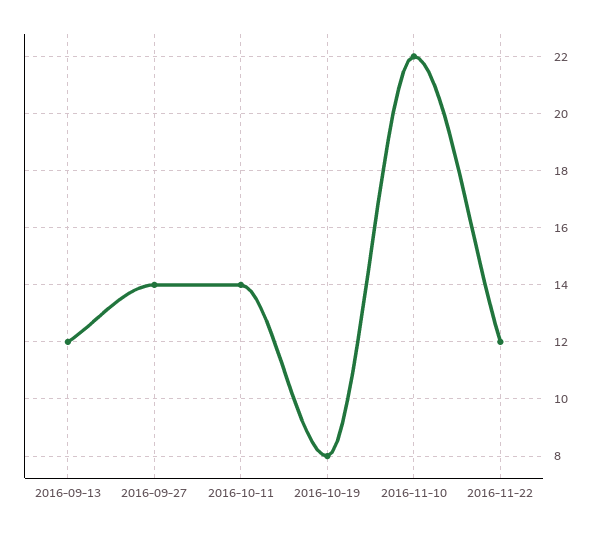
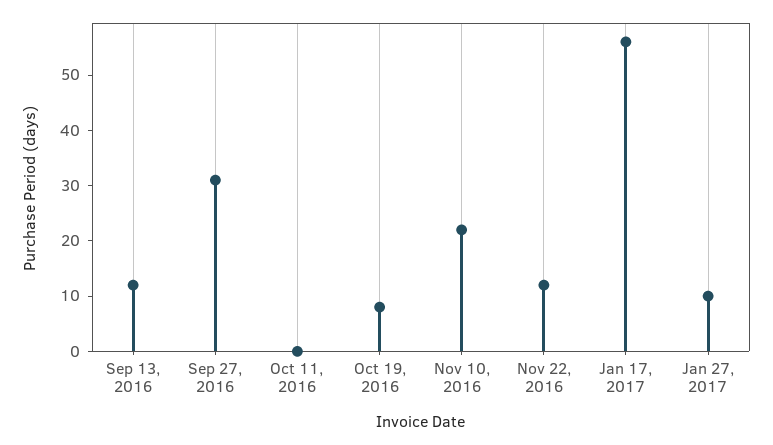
2016-09-27: 14 -> 30
2016-10-11: 14 -> 0
Jan 17, 2017: none -> 55
Jan 27, 2017: none -> 10

